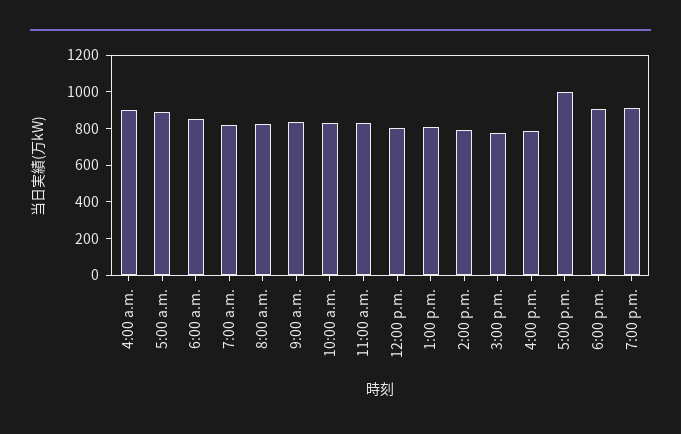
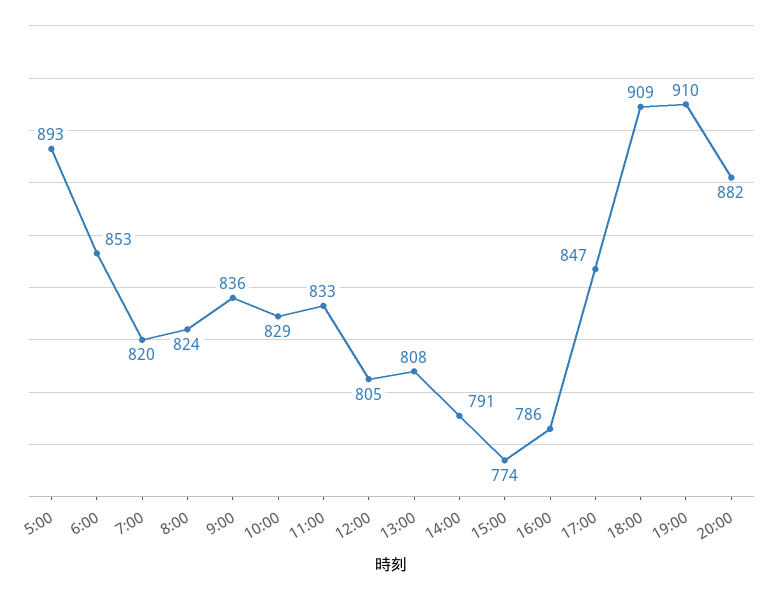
4:00 a.m.: 900 -> none
5:00 p.m.: 1000 -> 847
20:00: none -> 882

